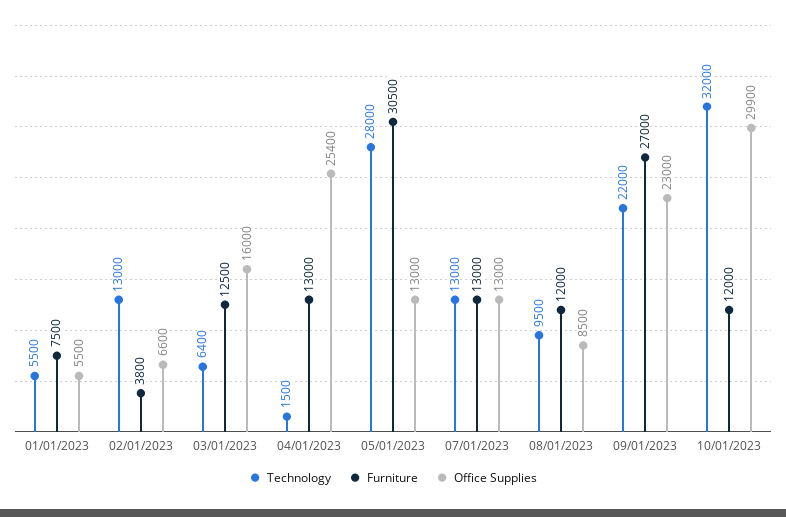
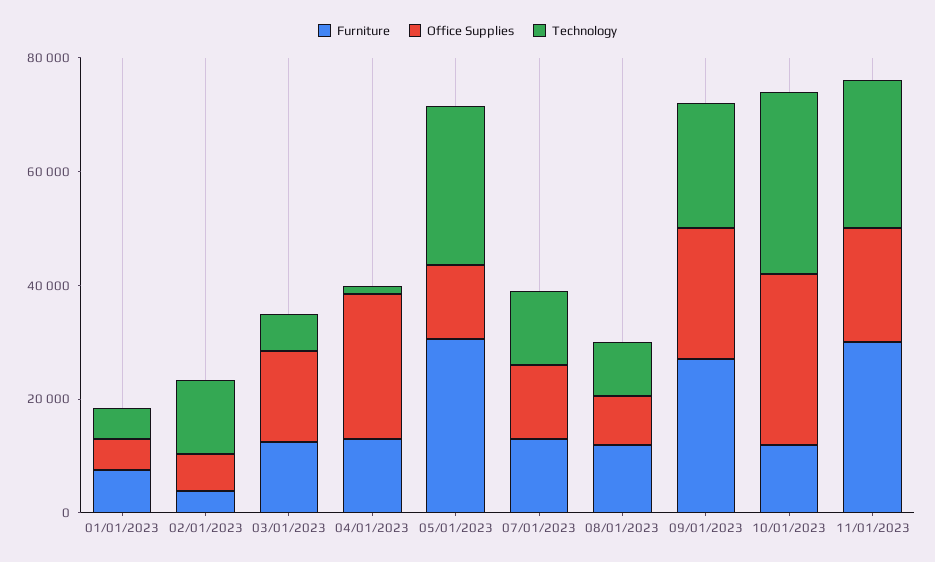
Furniture, 11/01/2023: none -> 30000
Office Supplies, 11/01/2023: none -> 20000
Technology, 11/01/2023: none -> 25000

